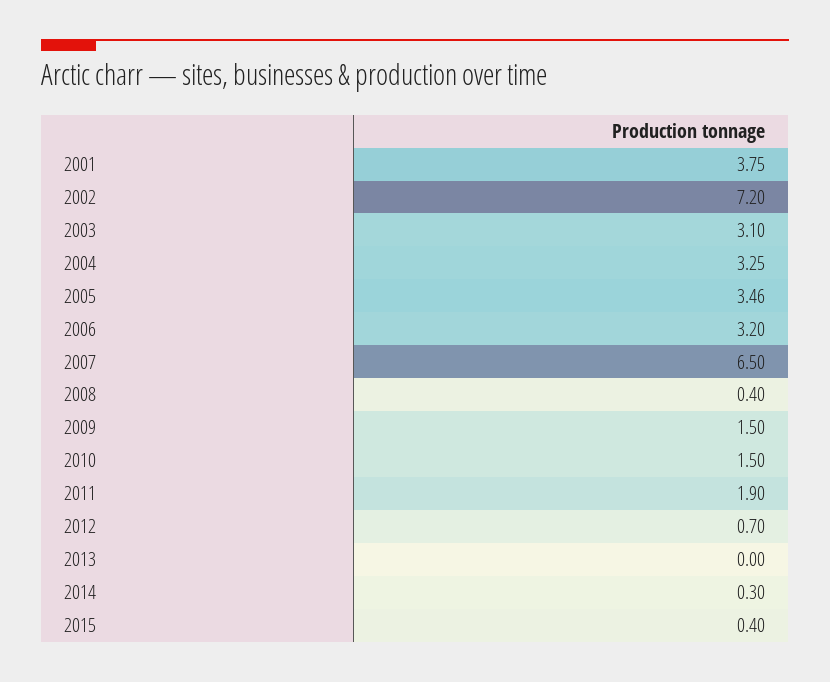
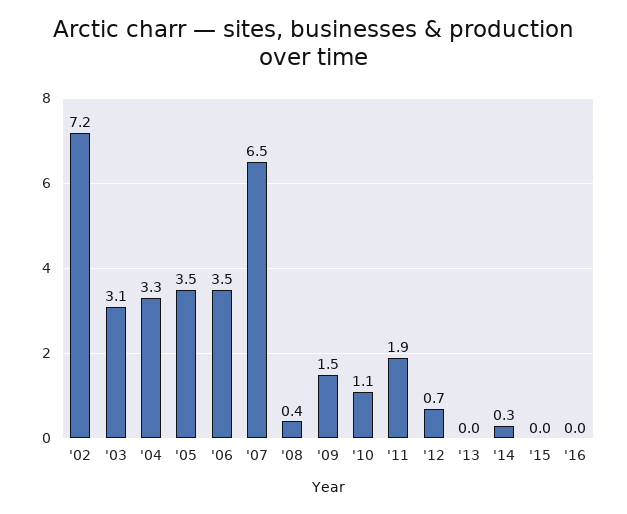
2001: 3.75 -> none
2006: 3.2 -> 3.5
2010: 1.5 -> 1.1
2015: 0.4 -> 0
'16: none -> 0

